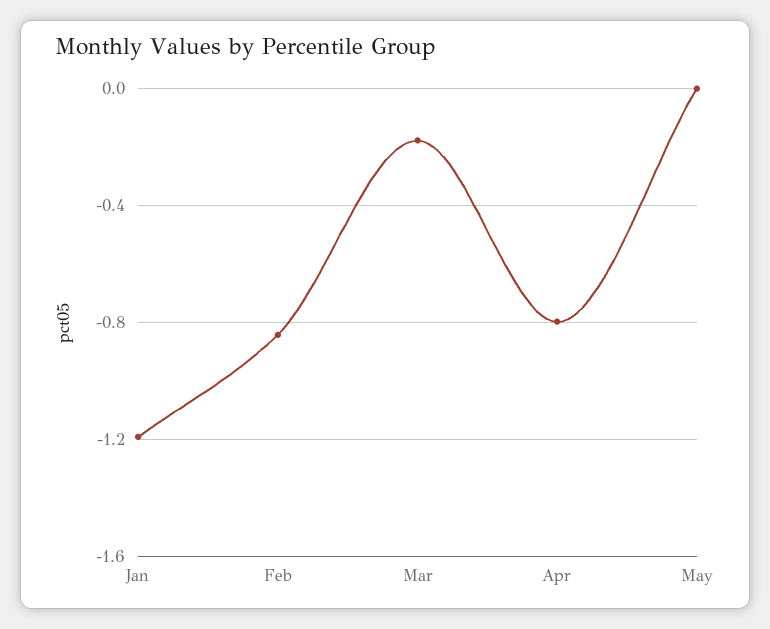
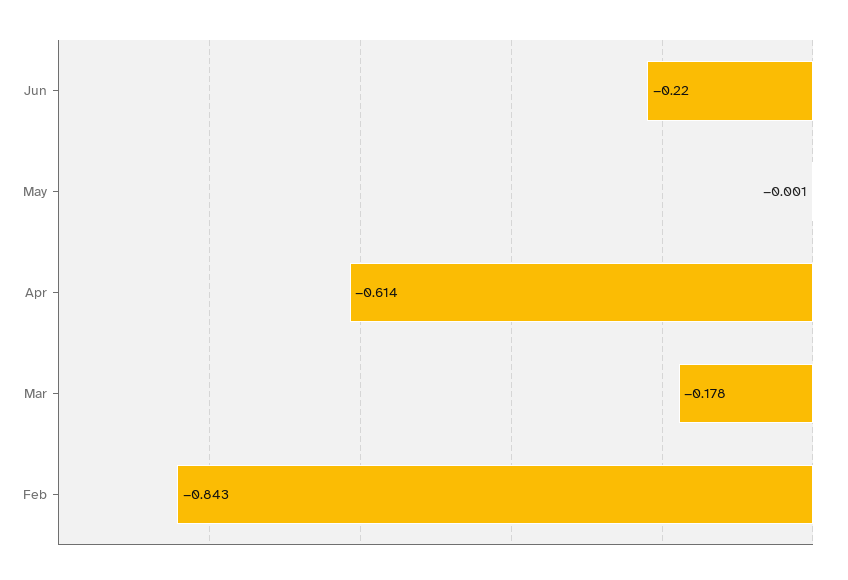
Jan: -1.2 -> none
Apr: -0.8 -> -0.614
Jun: none -> -0.22

